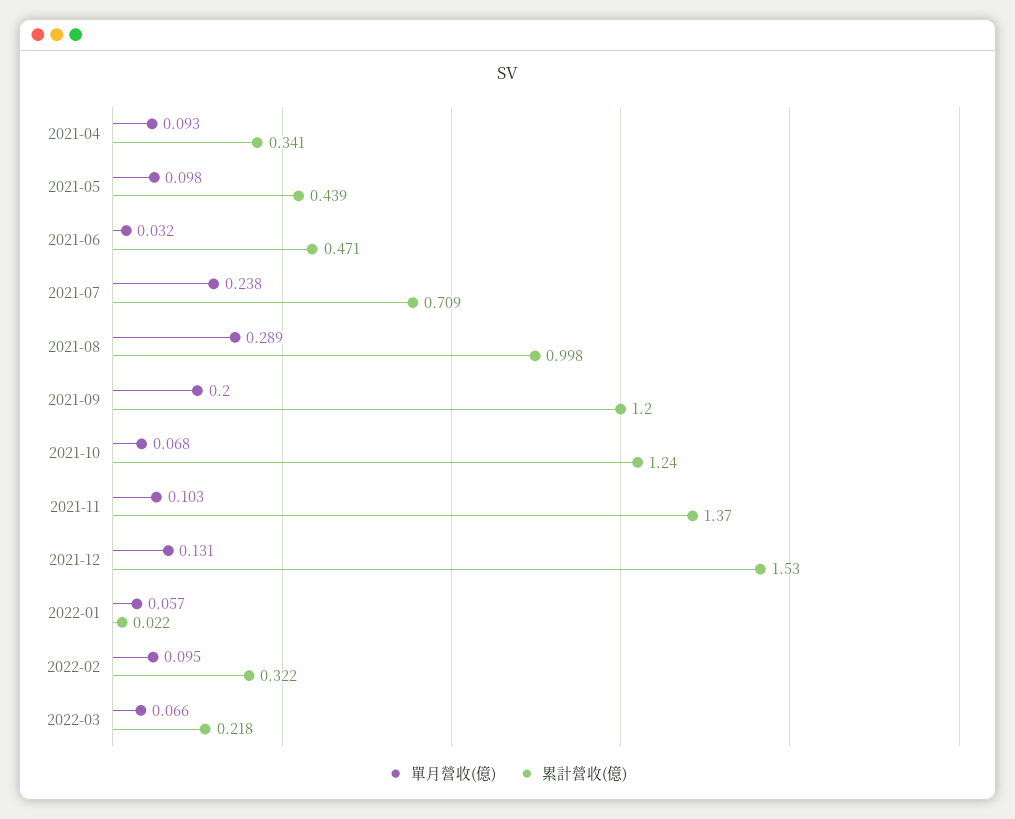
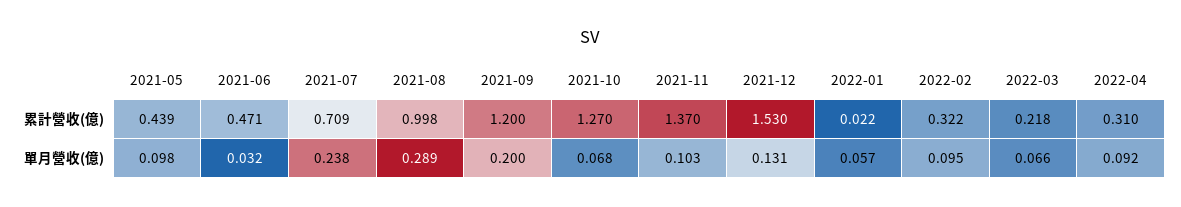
單月營收(億), 2021-04: 0.093 -> none
累計營收(億), 2021-04: 0.341 -> none
累計營收(億), 2021-10: 1.24 -> 1.27
累計營收(億), 2022-04: none -> 0.31
單月營收(億), 2022-04: none -> 0.092

